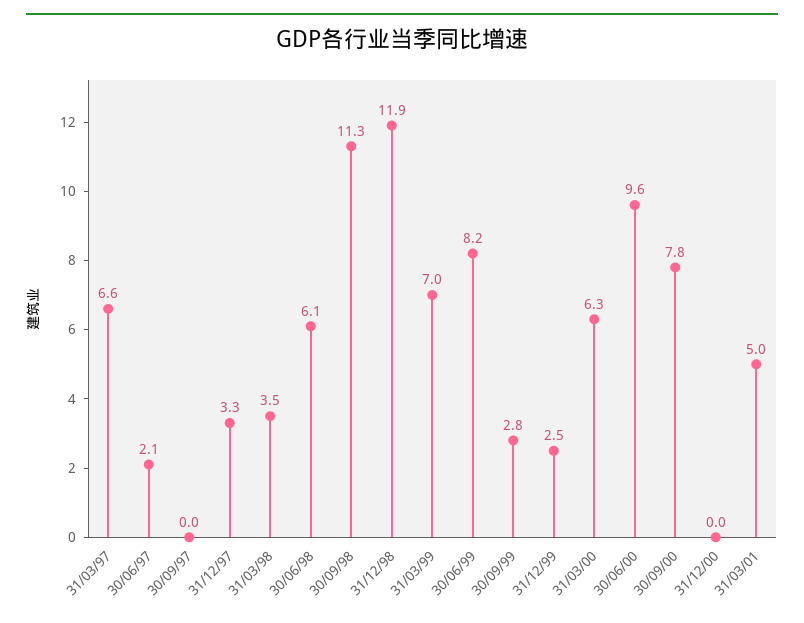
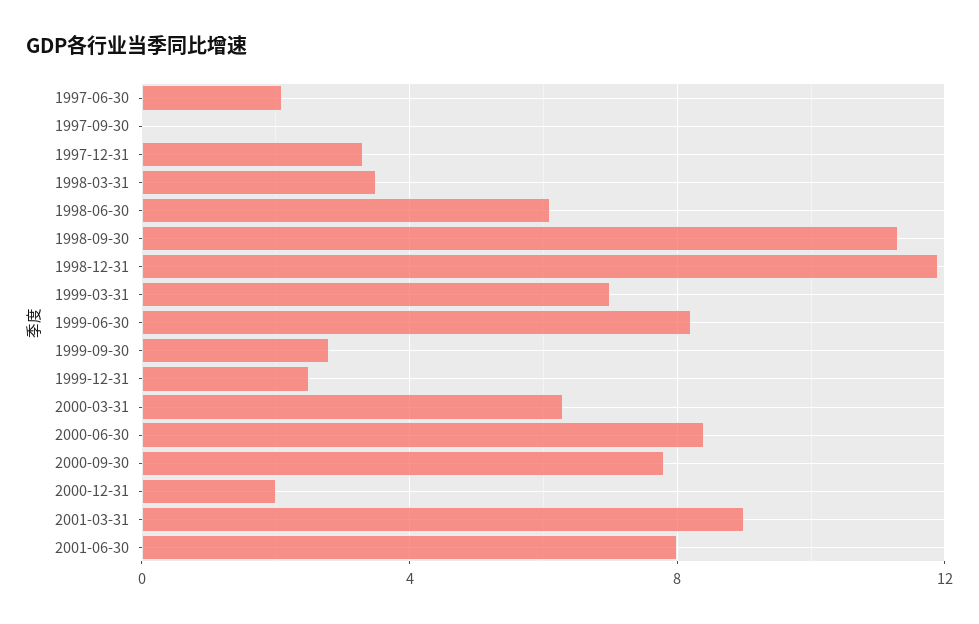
31/03/97: 6.6 -> none
30/06/00: 9.6 -> 8.5
31/12/00: 0 -> 2
31/03/01: 5 -> 9
2001-06-30: none -> 8

